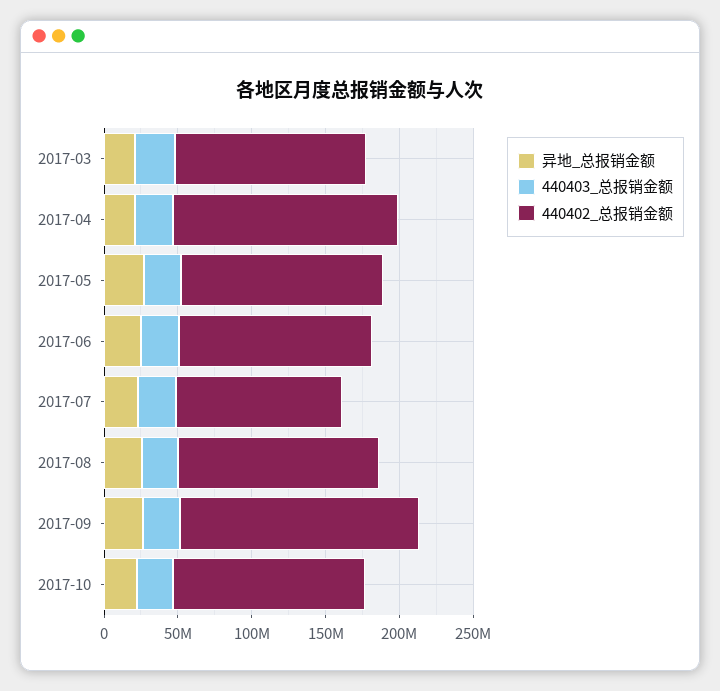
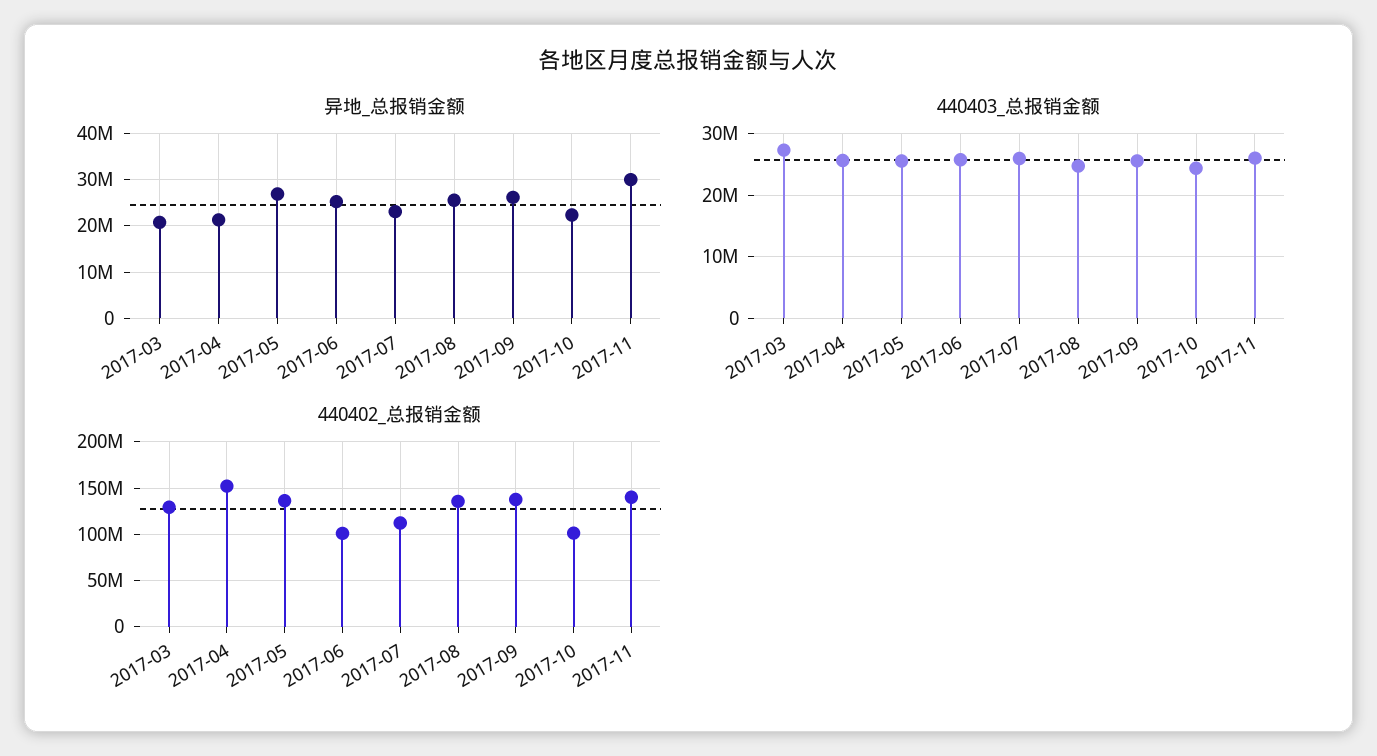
440402_总报销金额, 2017-06: 130000000 -> 100000000
440402_总报销金额, 2017-09: 160000000 -> 140000000
440402_总报销金额, 2017-10: 130000000 -> 100000000
异地_总报销金额, 2017-11: none -> 30000000
440403_总报销金额, 2017-11: none -> 26000000
440402_总报销金额, 2017-11: none -> 140000000

